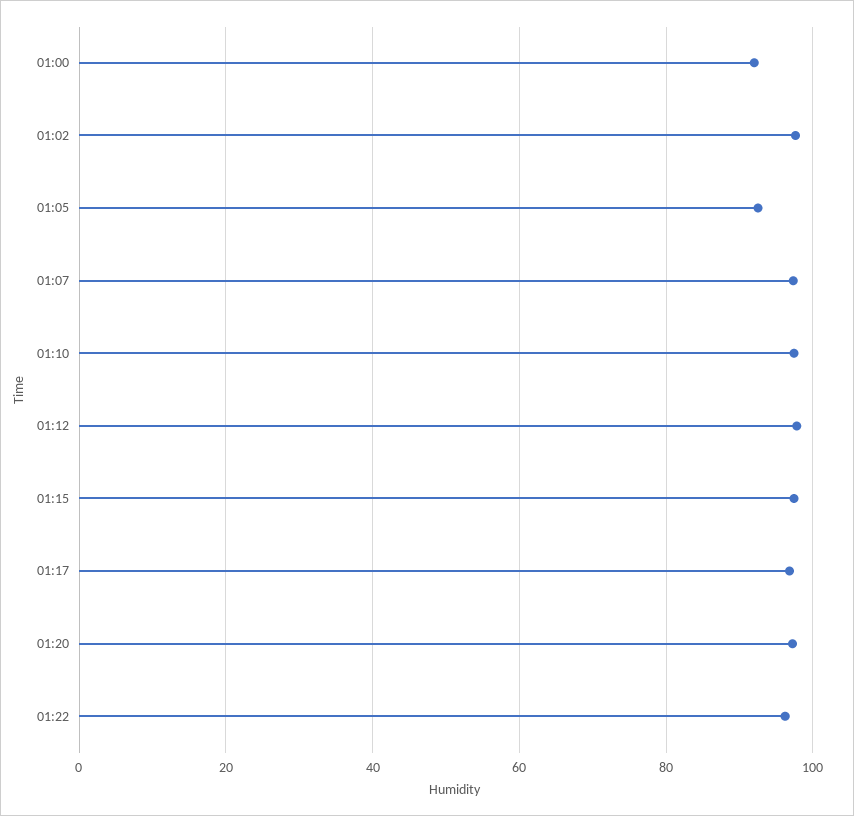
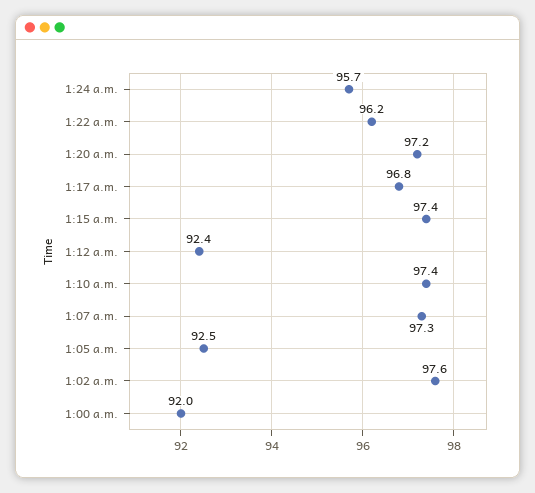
01:12: 98 -> 92.4
1:24 a.m.: none -> 95.7

